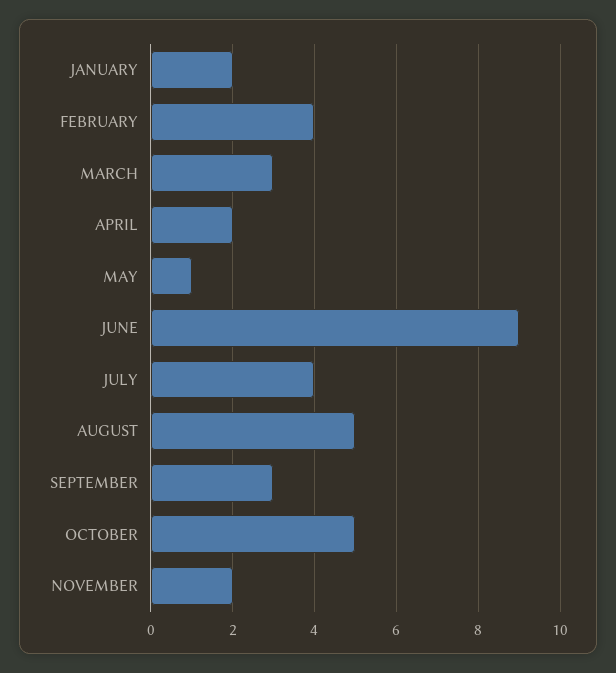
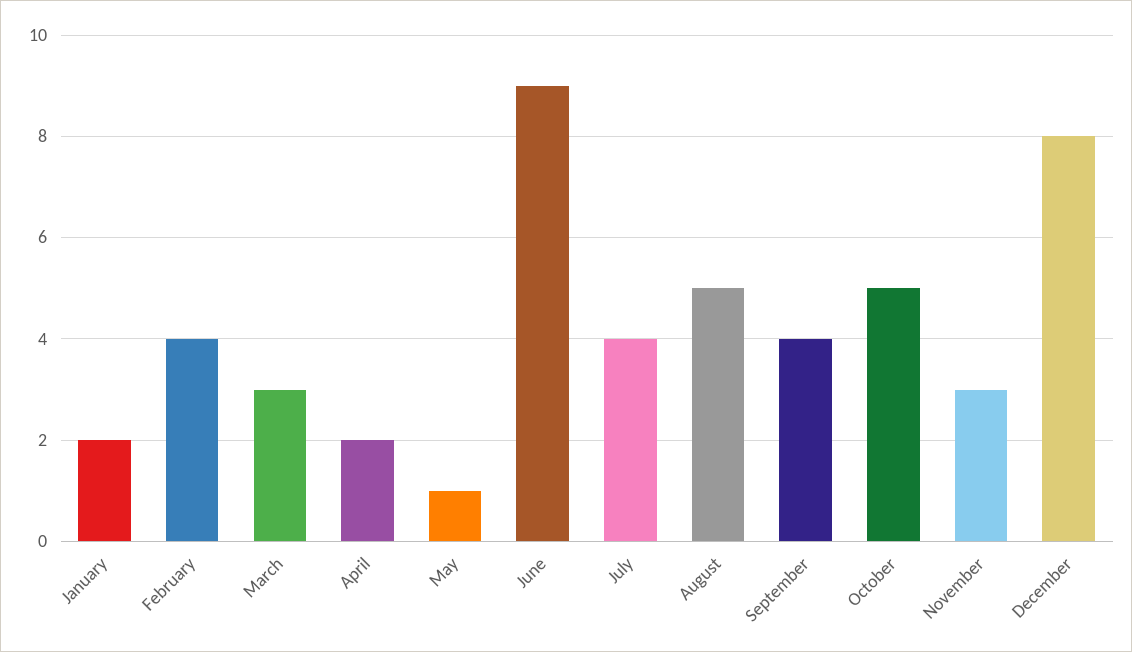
SEPTEMBER: 3 -> 4
NOVEMBER: 2 -> 3
December: none -> 8

